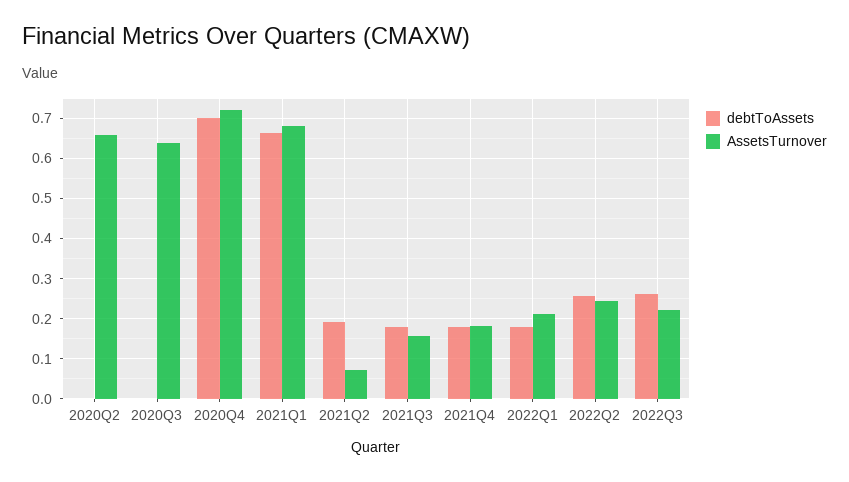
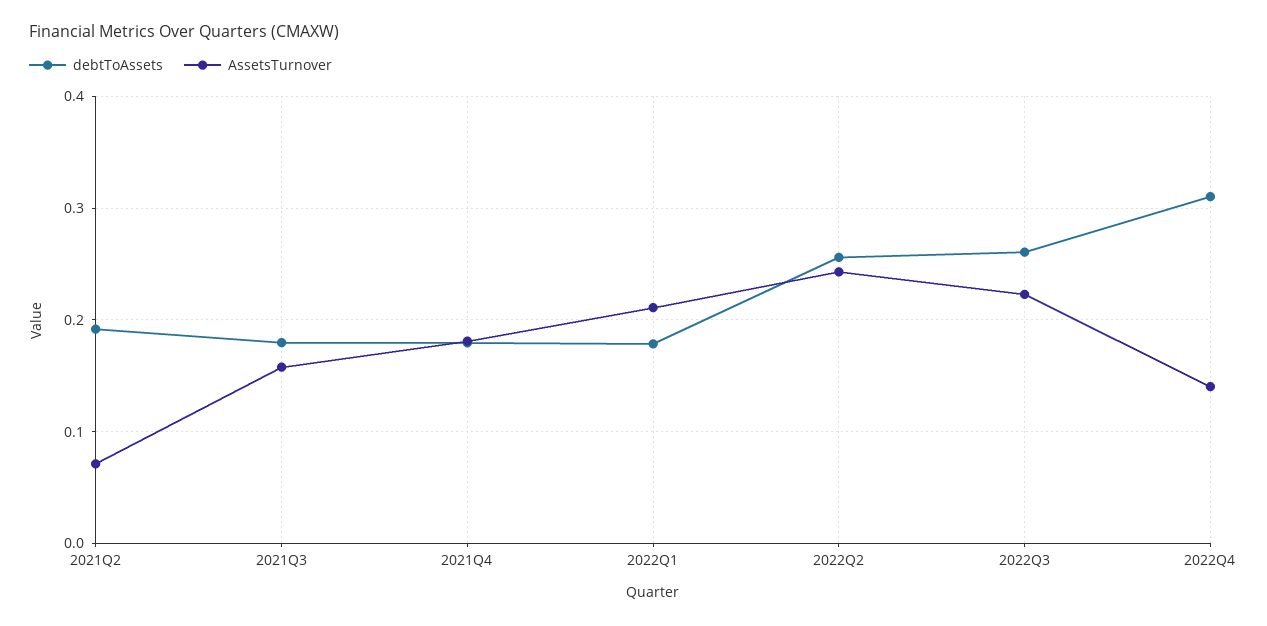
debtToAssets, 2020Q2: 0 -> none
AssetsTurnover, 2020Q2: 0.66 -> none
debtToAssets, 2020Q3: 0 -> none
AssetsTurnover, 2020Q3: 0.64 -> none
debtToAssets, 2020Q4: 0.7 -> none
AssetsTurnover, 2020Q4: 0.72 -> none
debtToAssets, 2021Q1: 0.66 -> none
AssetsTurnover, 2021Q1: 0.68 -> none
debtToAssets, 2022Q4: none -> 0.31
AssetsTurnover, 2022Q4: none -> 0.14

